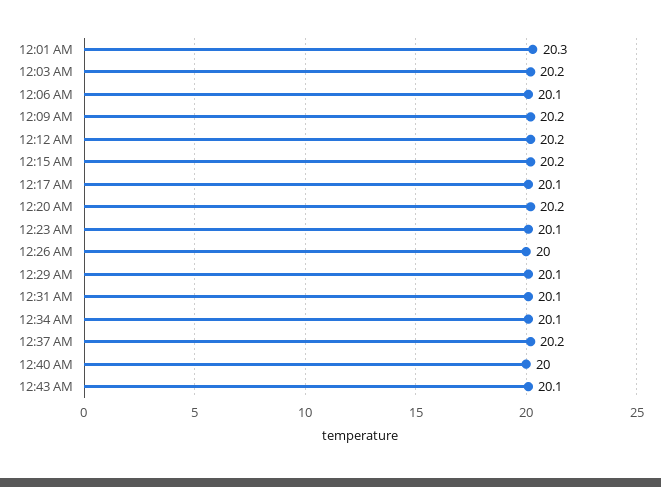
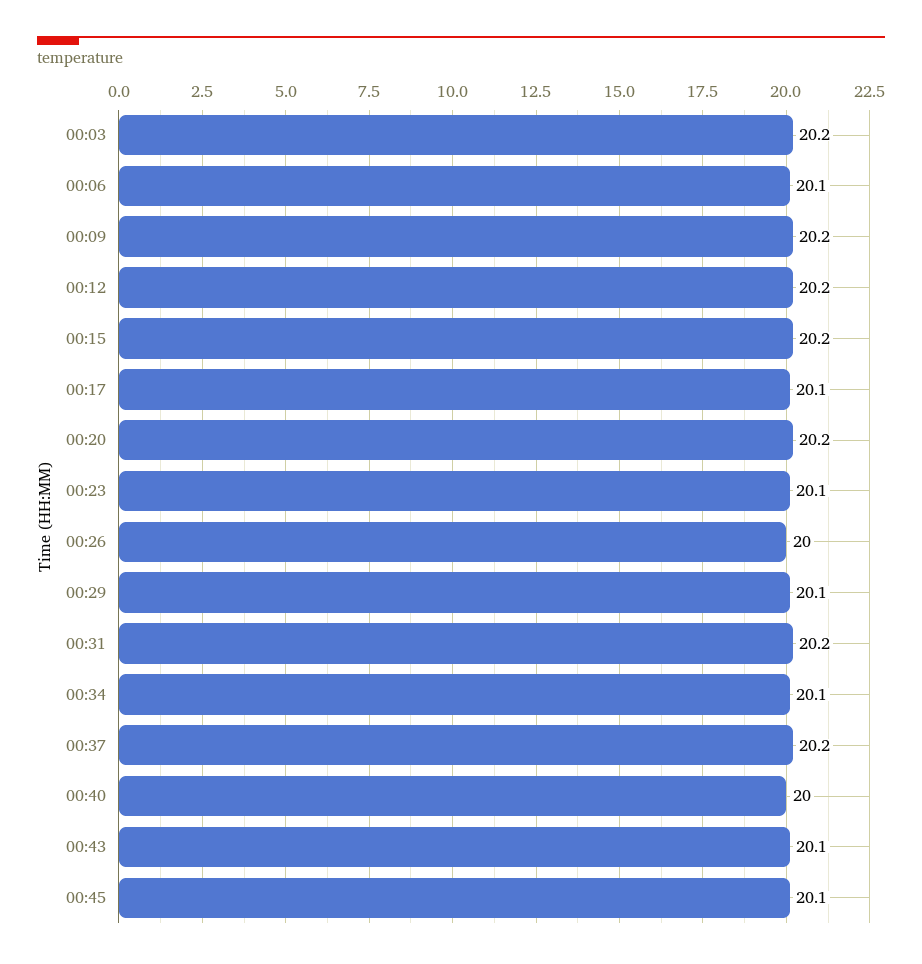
12:01 AM: 20.3 -> none
12:31 AM: 20.1 -> 20.2
00:45: none -> 20.1

